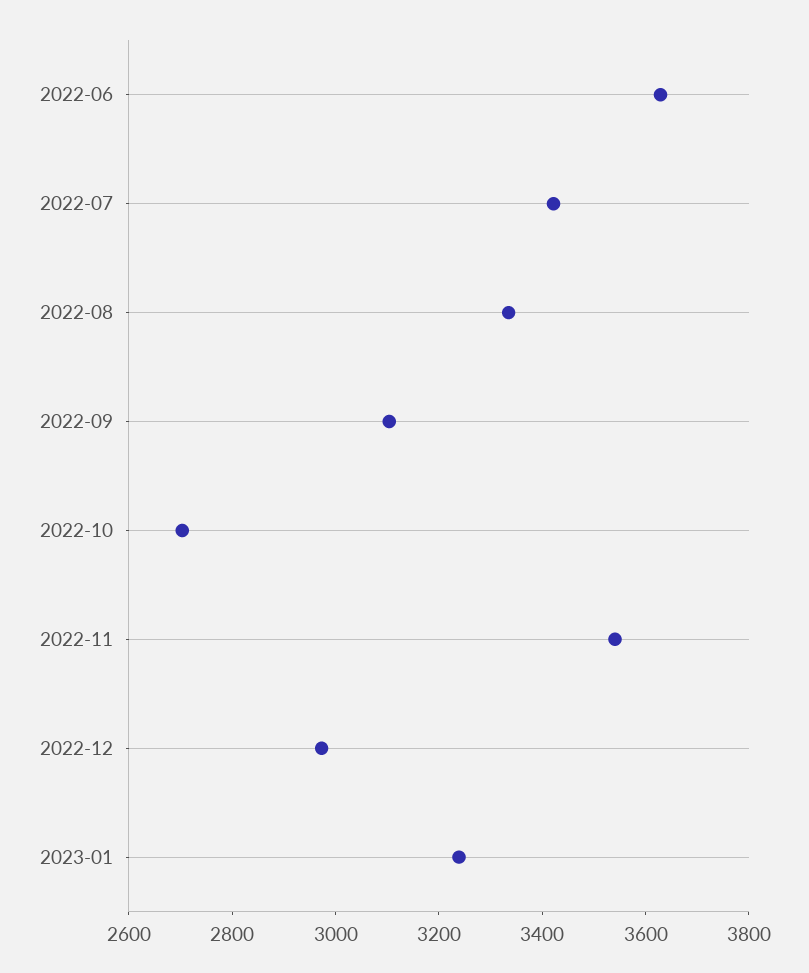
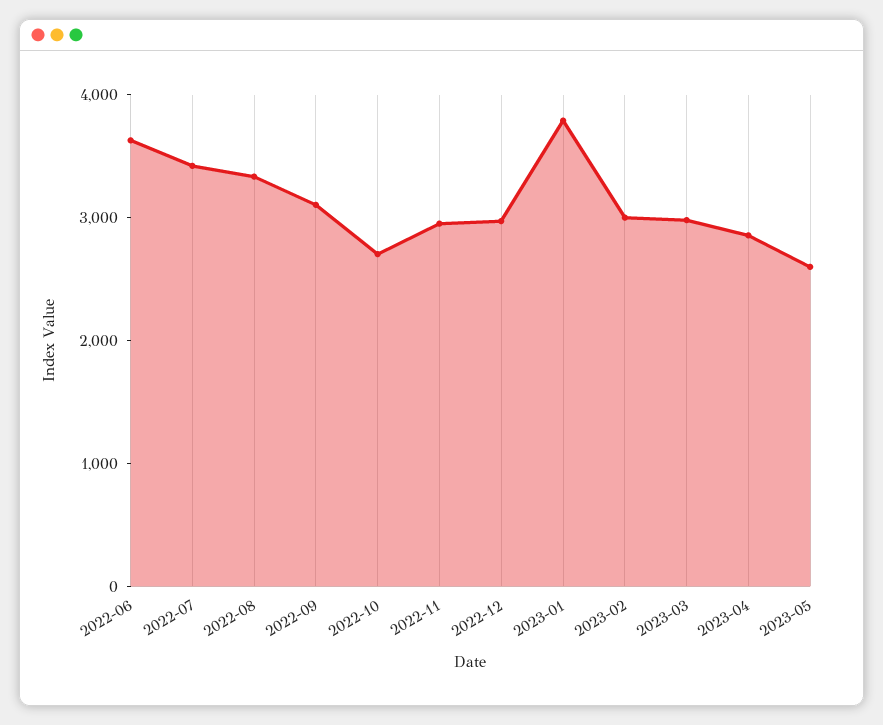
2022-11: 3550 -> 3000
2023-01: 3250 -> 3800
2023-02: none -> 3000
2023-03: none -> 3000
2023-04: none -> 2800
2023-05: none -> 2600

